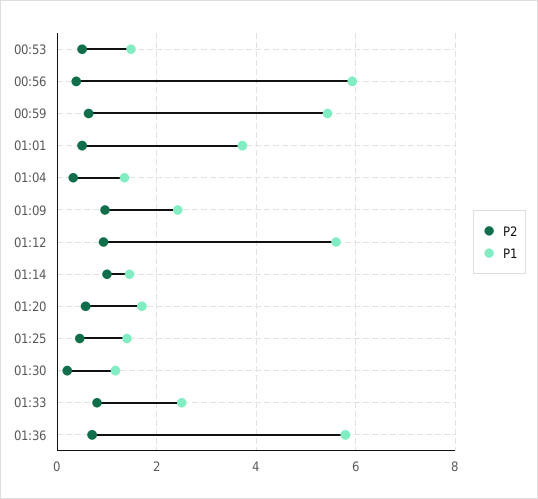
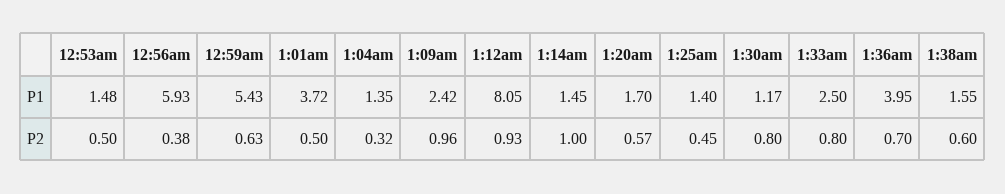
P1, 01:12: 5.6 -> 8.05
P2, 01:30: 0.2 -> 0.8
P1, 01:36: 5.8 -> 3.95
P1, 1:38am: none -> 1.55
P2, 1:38am: none -> 0.6

